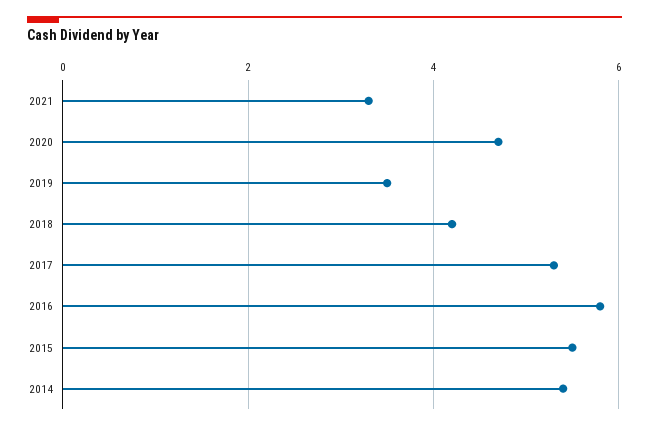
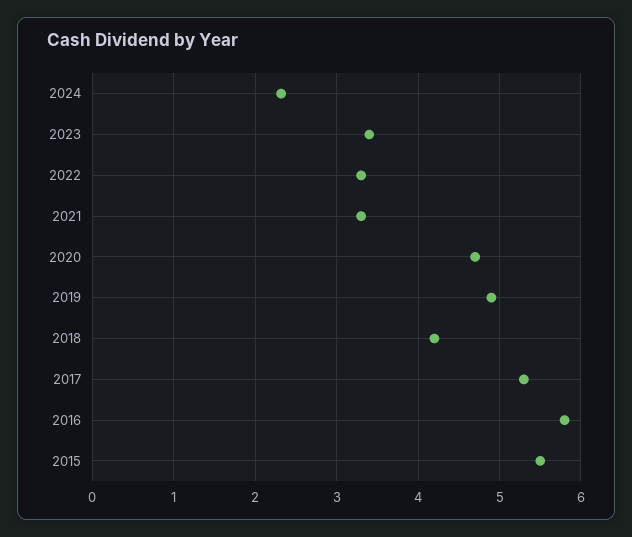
2019: 3.5 -> 4.9
2014: 5.5 -> none
2024: none -> 2.3
2023: none -> 3.4
2022: none -> 3.3

